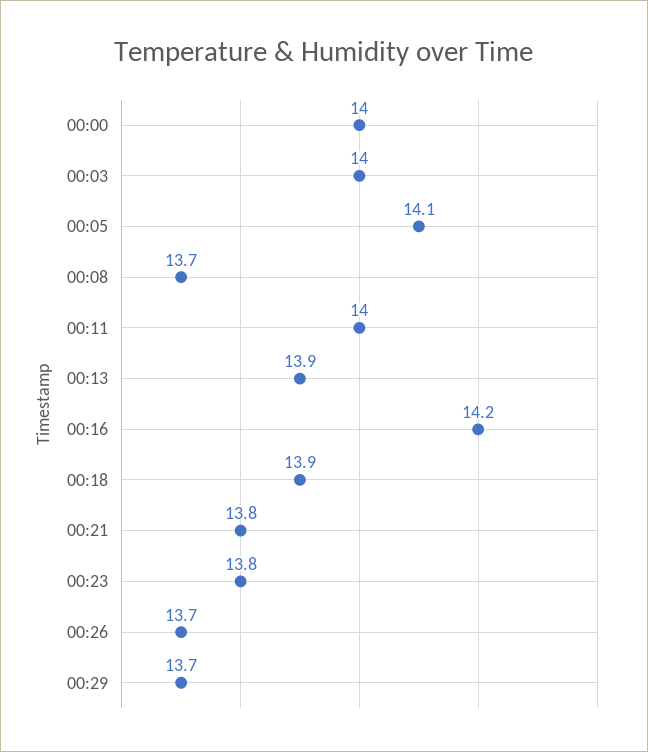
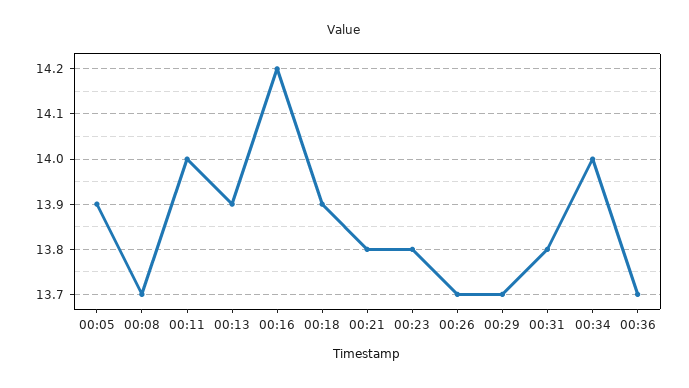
00:00: 14 -> none
00:03: 14 -> none
00:05: 14.1 -> 13.9
00:31: none -> 13.8
00:34: none -> 14
00:36: none -> 13.7

